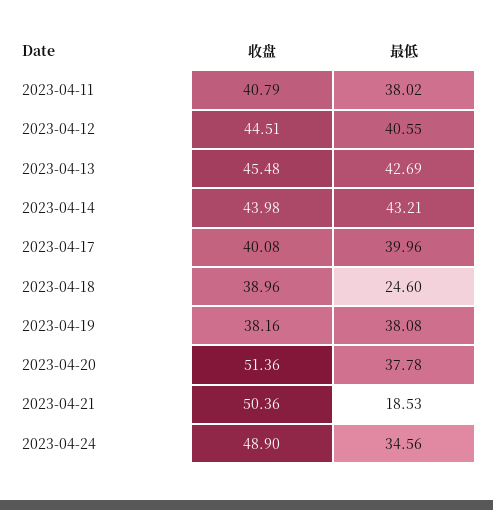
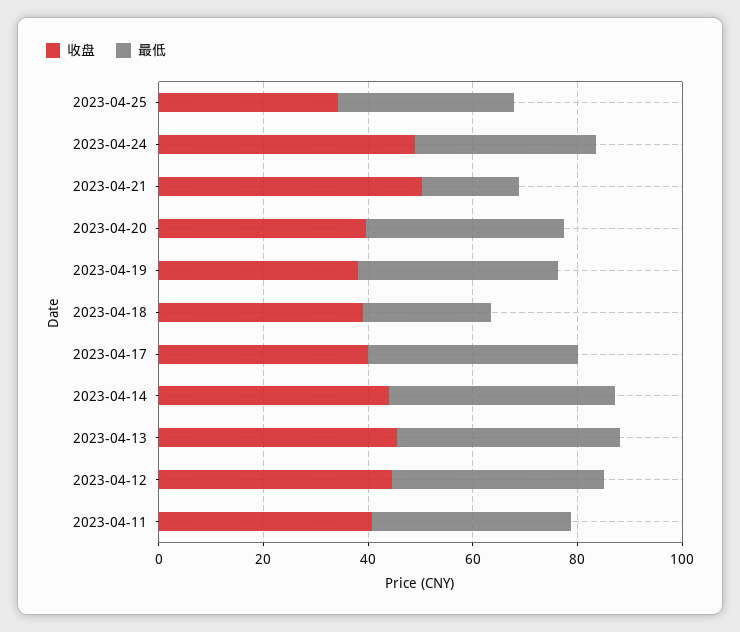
收盘, 2023-04-20: 51.36 -> 40
收盘, 2023-04-25: none -> 35
最低, 2023-04-25: none -> 35

